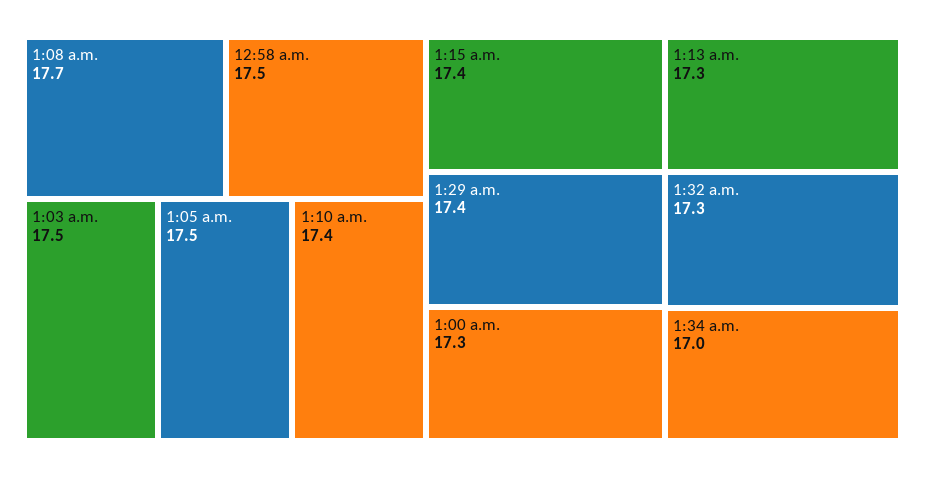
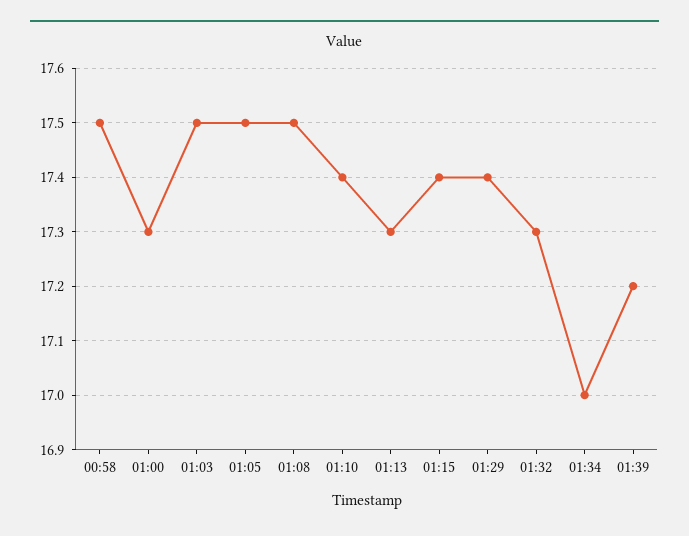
1:08 a.m.: 17.7 -> 17.5
01:39: none -> 17.2

